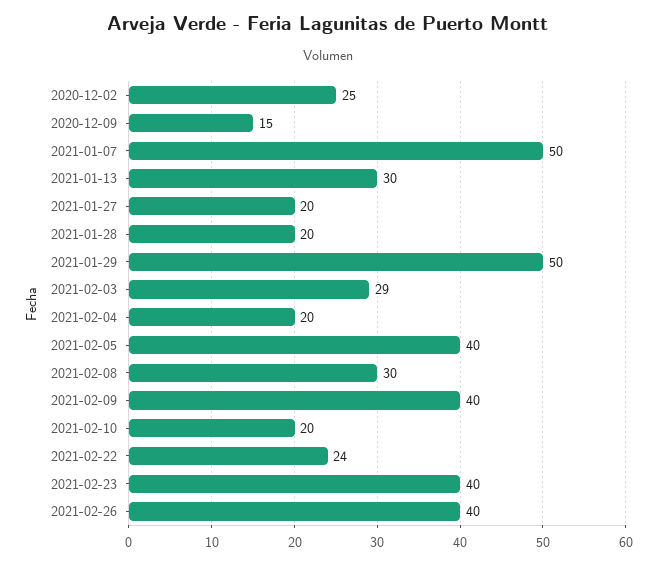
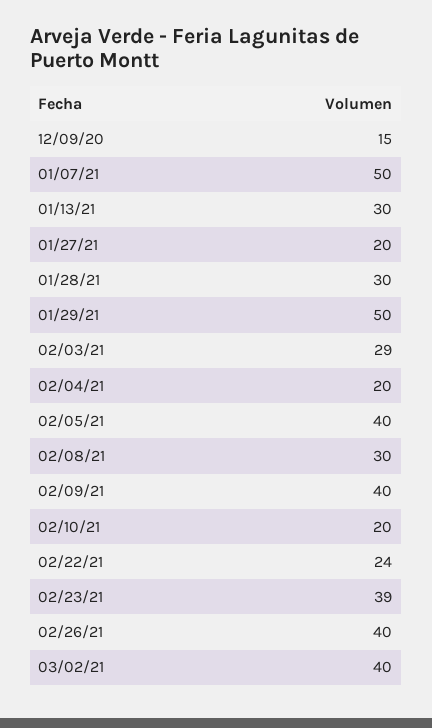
2020-12-02: 25 -> none
2021-01-28: 20 -> 30
2021-02-23: 40 -> 39
03/02/21: none -> 40

